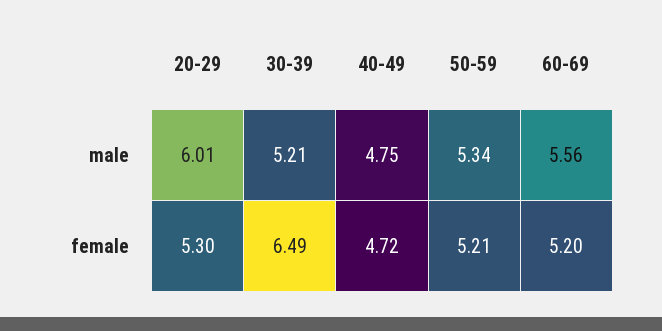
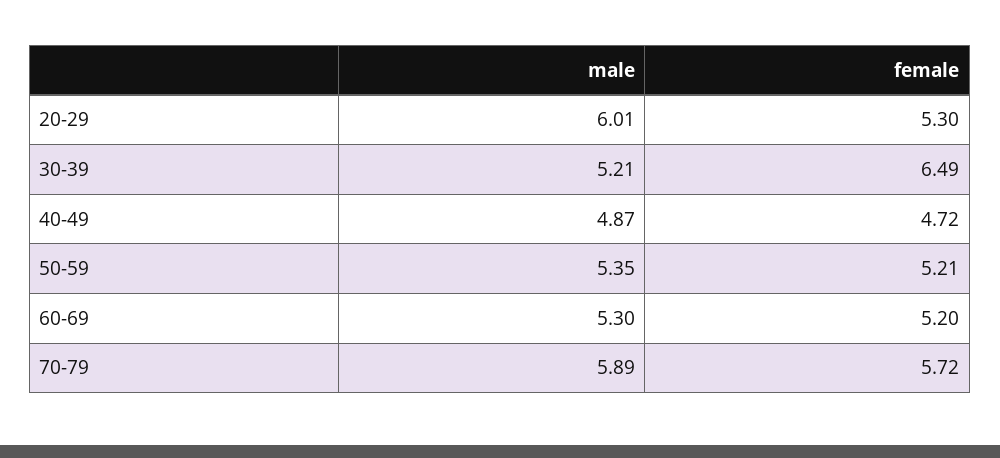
40-49, male: 4.75 -> 4.87
50-59, male: 5.34 -> 5.35
60-69, male: 5.56 -> 5.3
70-79, male: none -> 5.89
70-79, female: none -> 5.72

